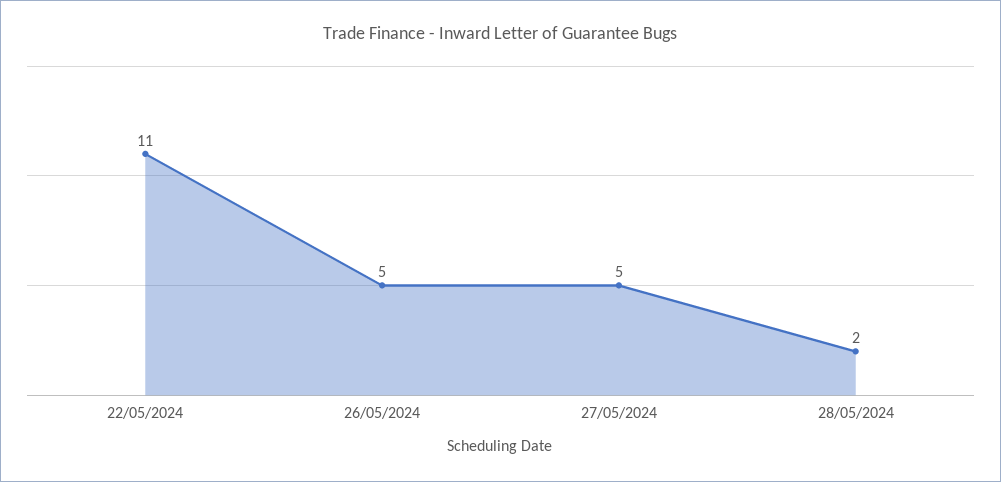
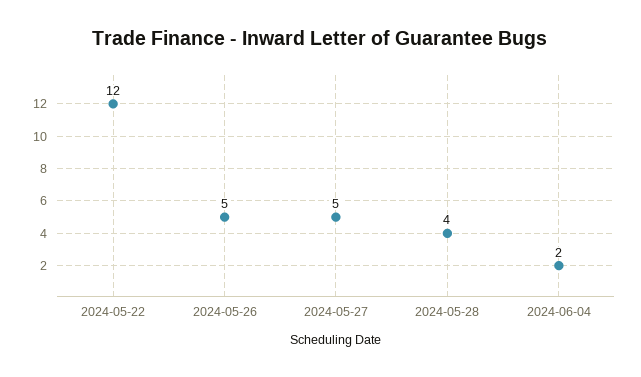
22/05/2024: 11 -> 12
28/05/2024: 2 -> 4
2024-06-04: none -> 2

